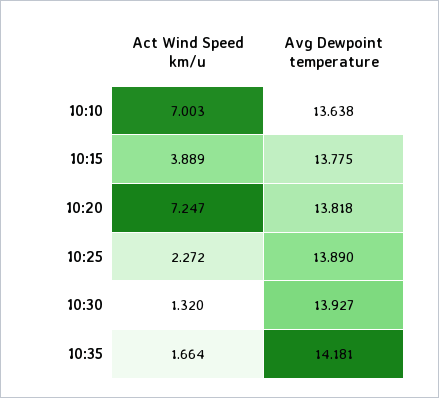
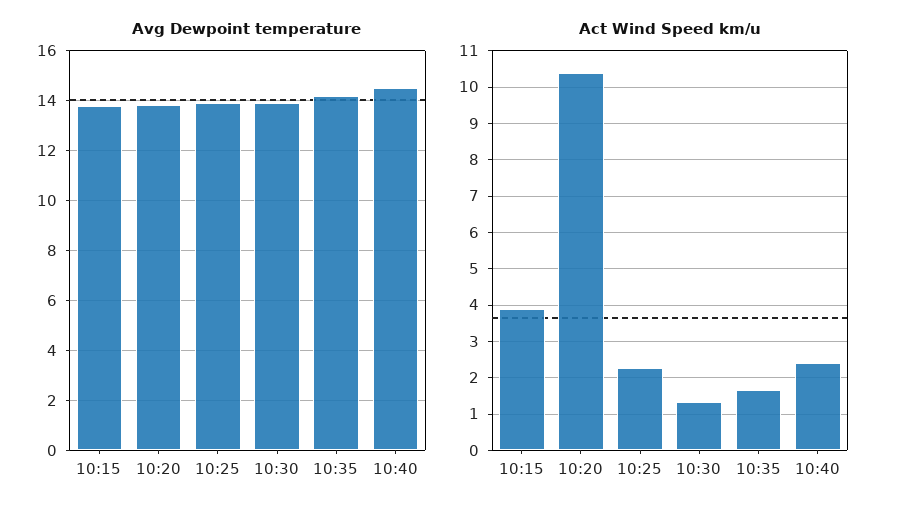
Act Wind Speed km/u, 10:10: 7.003 -> none
Avg Dewpoint temperature, 10:10: 13.638 -> none
Act Wind Speed km/u, 10:20: 7.247 -> 10.4
Avg Dewpoint temperature, 10:40: none -> 14.5
Act Wind Speed km/u, 10:40: none -> 2.4

